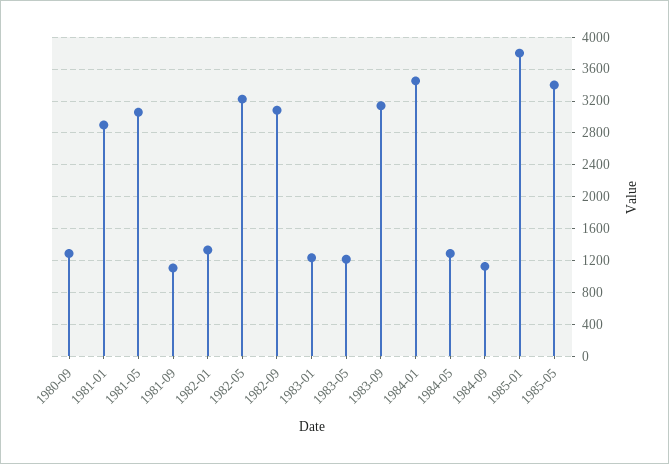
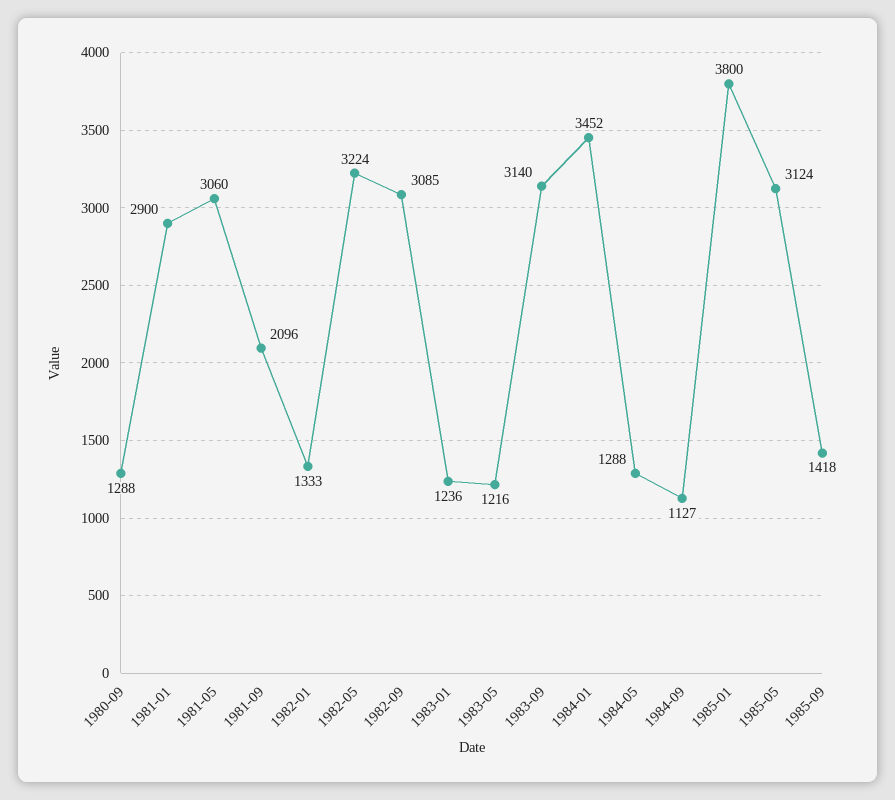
1981-09: 1100 -> 2096
1985-05: 3400 -> 3124
1985-09: none -> 1418

